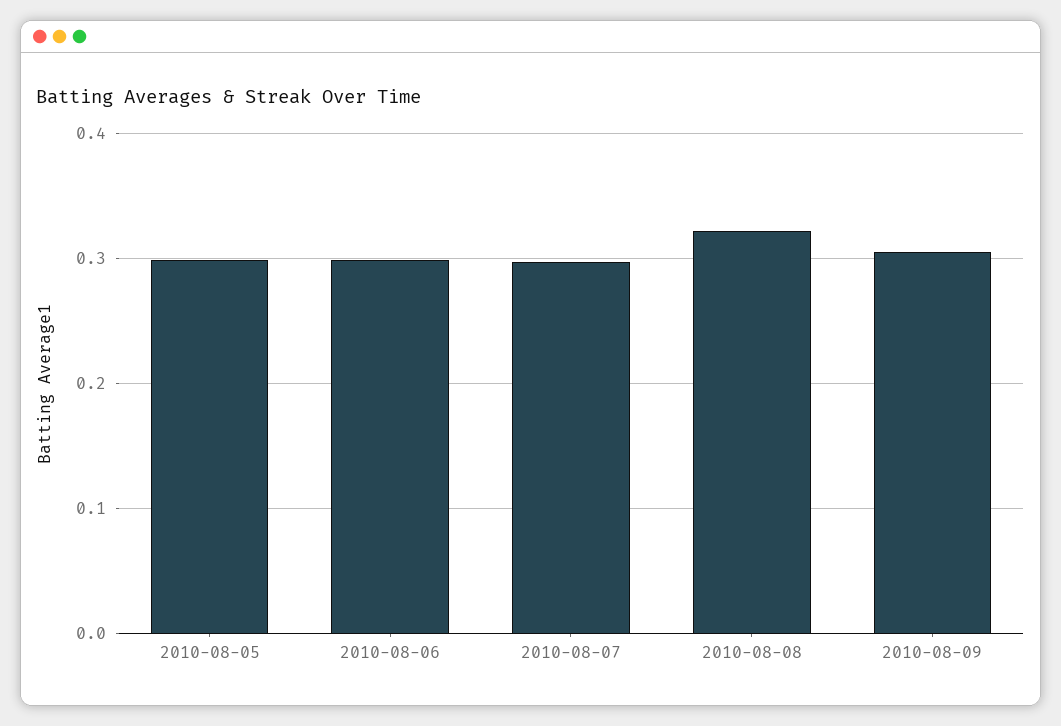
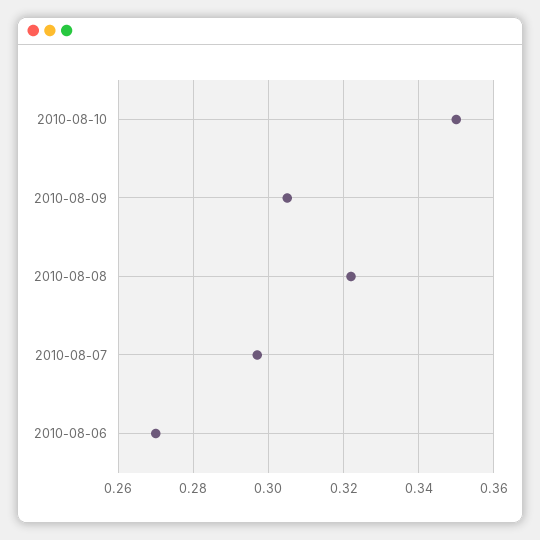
2010-08-05: 0.3 -> none
2010-08-06: 0.3 -> 0.27
2010-08-10: none -> 0.35

